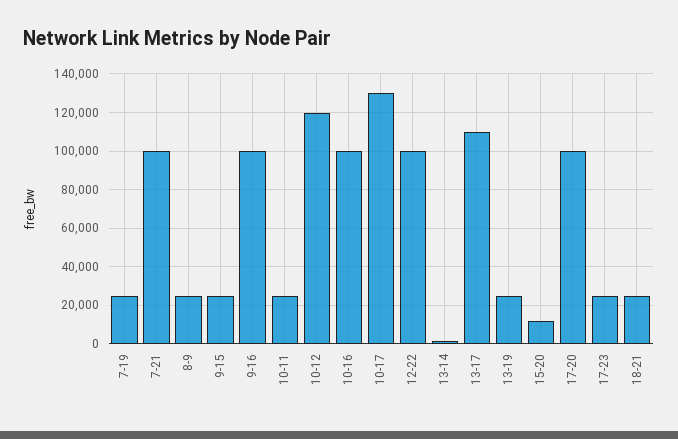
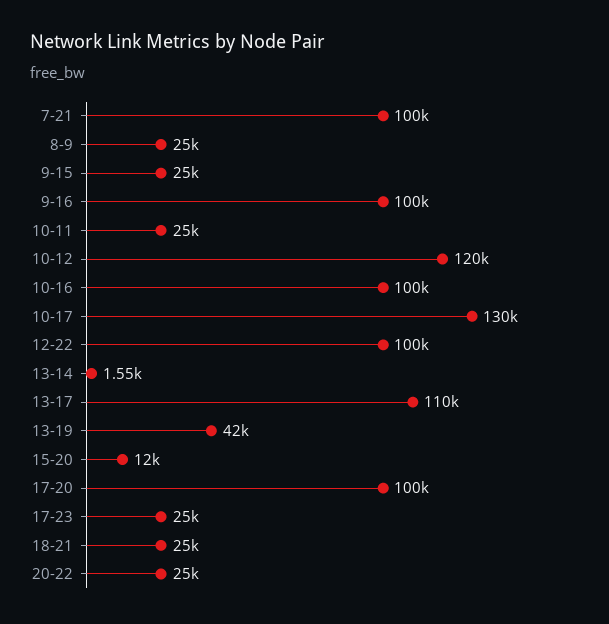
7-19: 25000 -> none
13-19: 25000 -> 42000
20-22: none -> 25000

